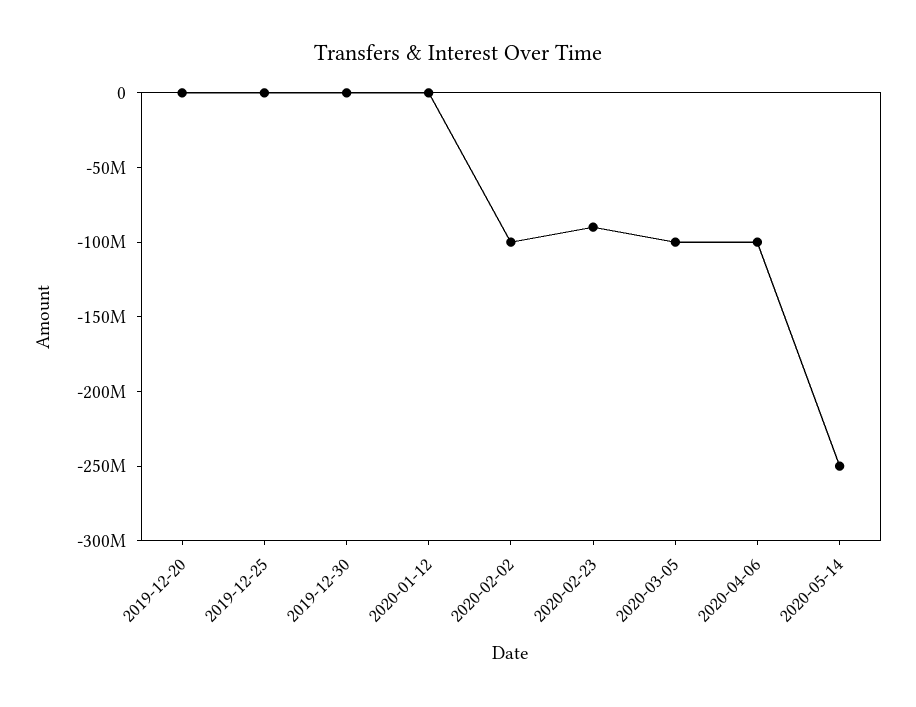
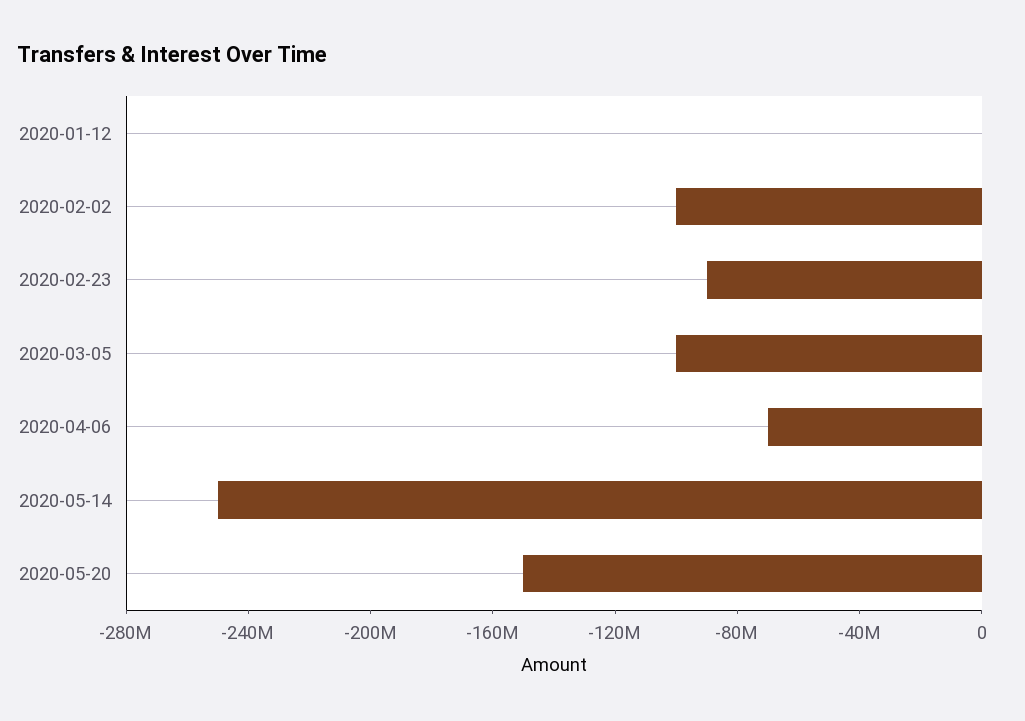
2019-12-20: 0 -> none
2019-12-25: 0 -> none
2019-12-30: 0 -> none
2020-04-06: -100000000 -> -70000000
2020-05-20: none -> -150000000

